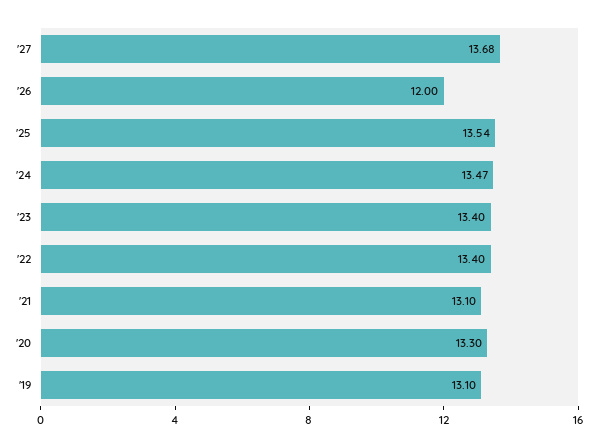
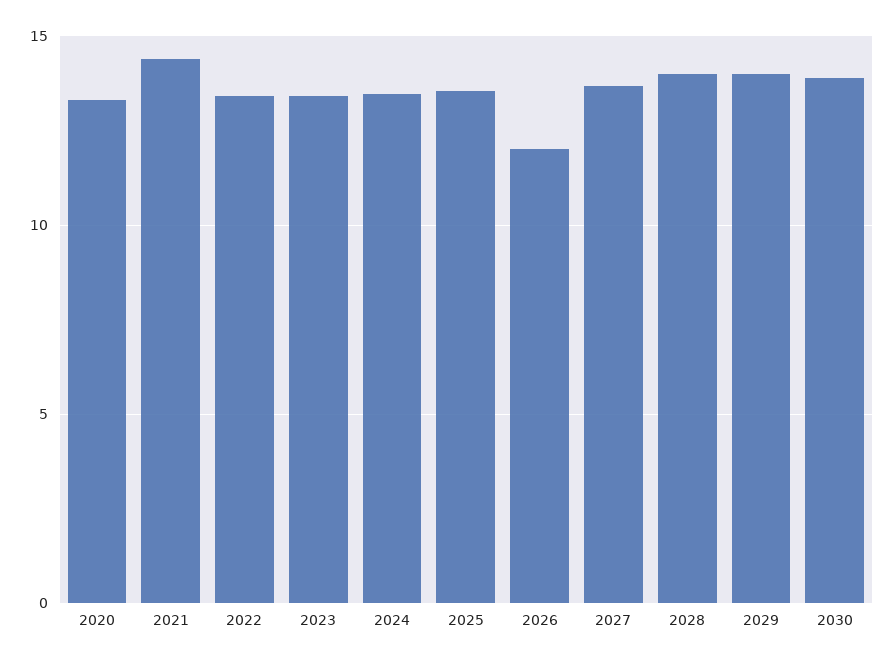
'21: 13.1 -> 14.5
'19: 13.1 -> none
2028: none -> 14
2029: none -> 14
2030: none -> 14

